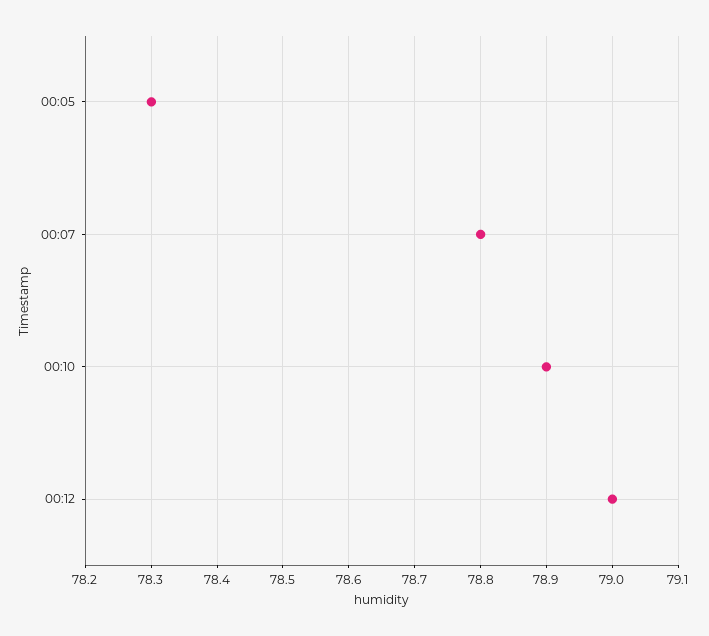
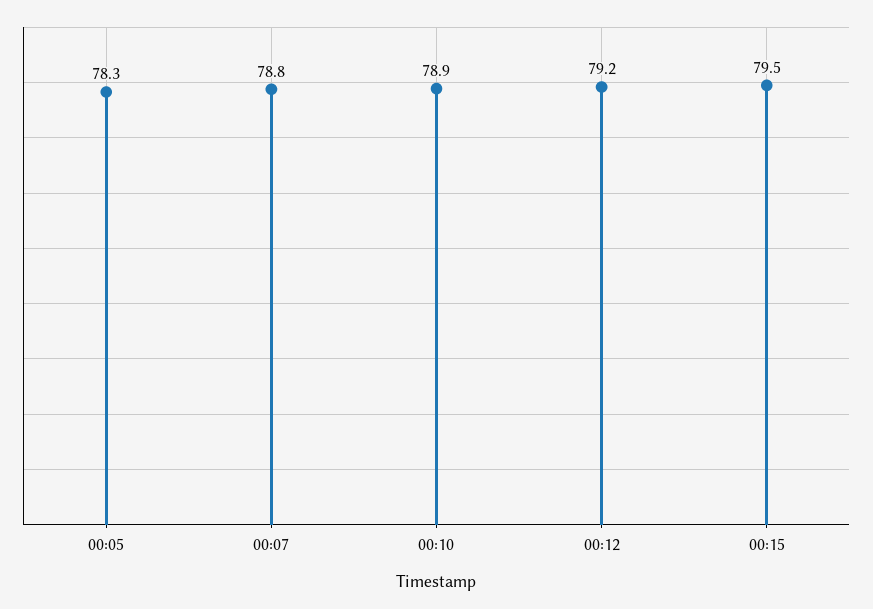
00:12: 79 -> 79.2
00:15: none -> 79.5

